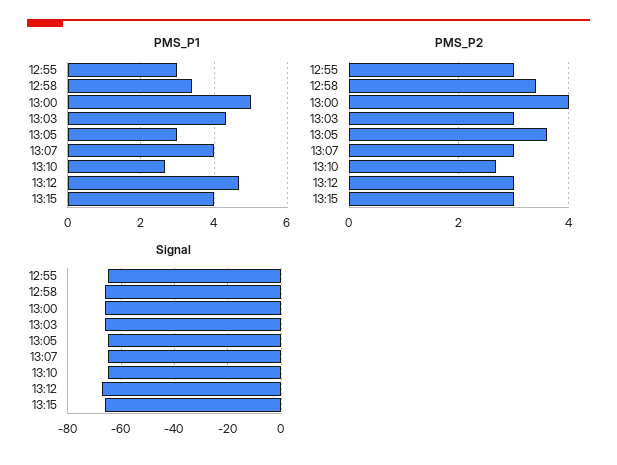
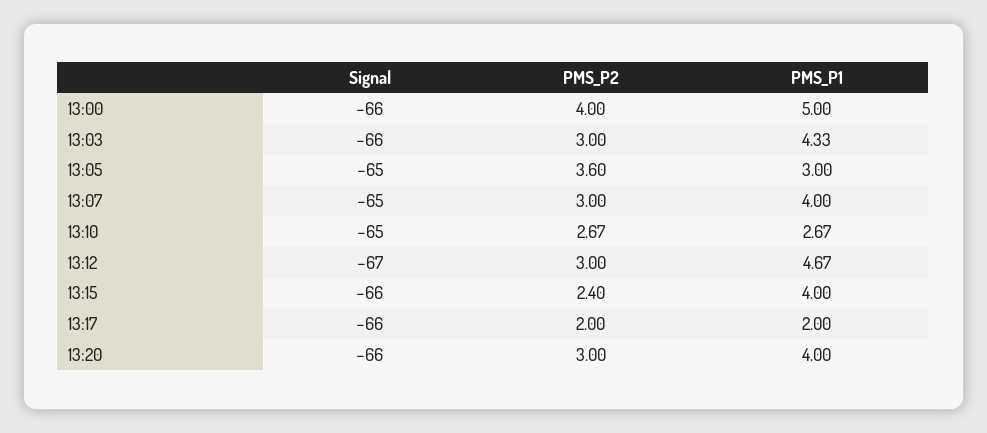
PMS_P1, 12:55: 3 -> none
PMS_P1, 12:58: 3.4 -> none
PMS_P2, 12:55: 3 -> none
PMS_P2, 12:58: 3.4 -> none
PMS_P2, 13:15: 3 -> 2.4
Signal, 12:55: -65 -> none
Signal, 12:58: -65 -> none
Signal, 13:17: none -> -66
PMS_P2, 13:17: none -> 2
PMS_P1, 13:17: none -> 2
Signal, 13:20: none -> -66
PMS_P2, 13:20: none -> 3
PMS_P1, 13:20: none -> 4

